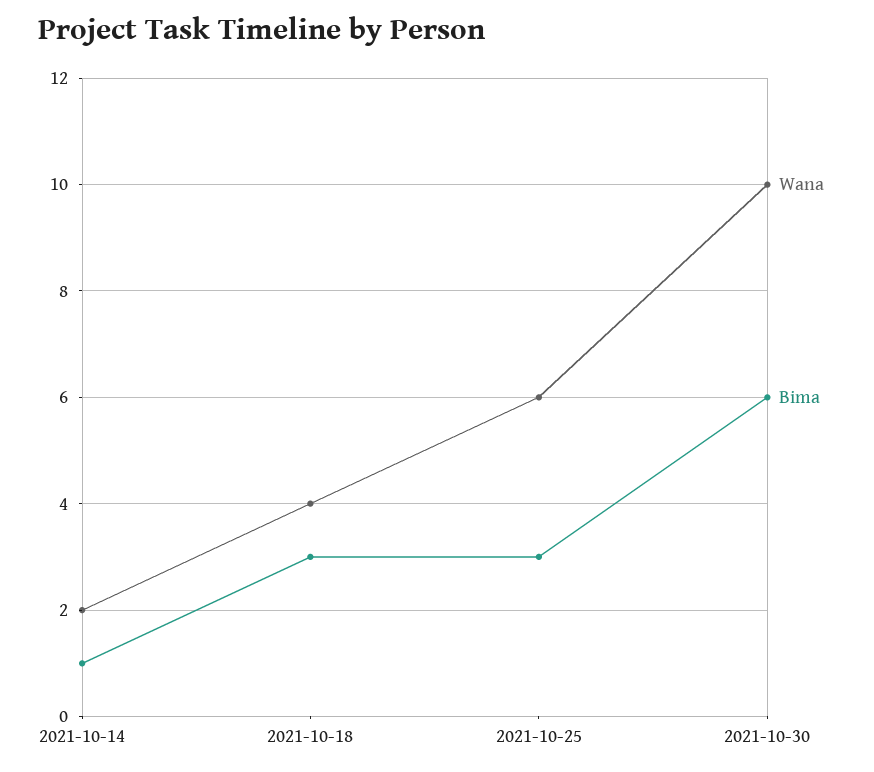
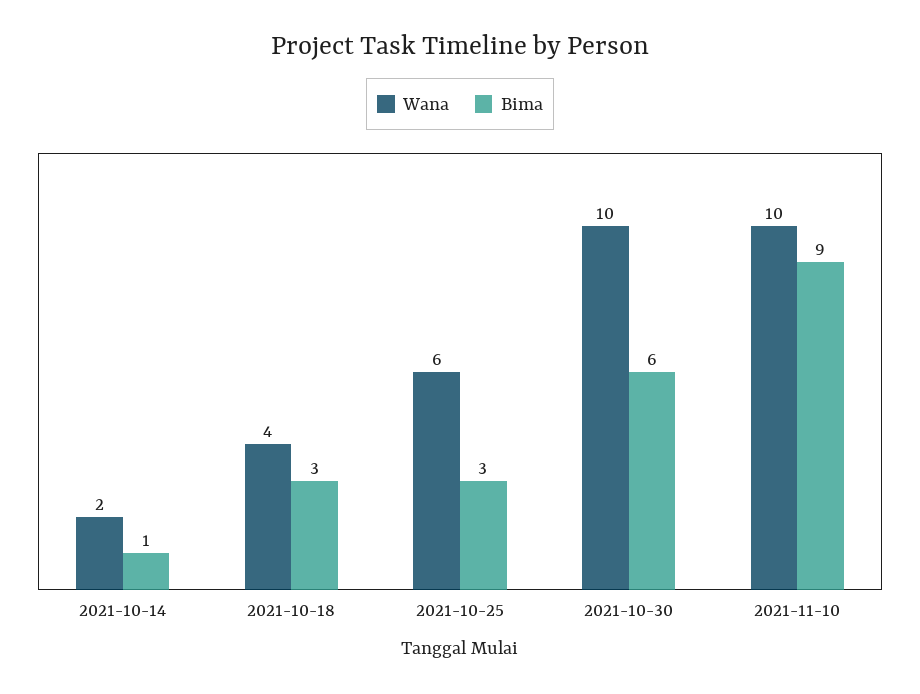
Wana, 2021-11-10: none -> 10
Bima, 2021-11-10: none -> 9

